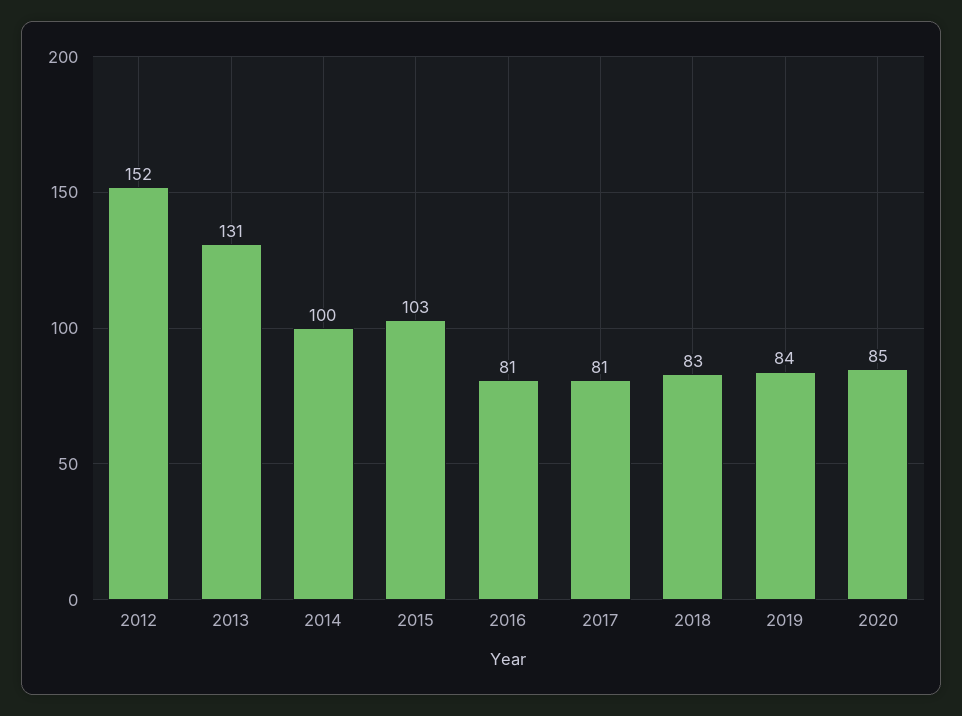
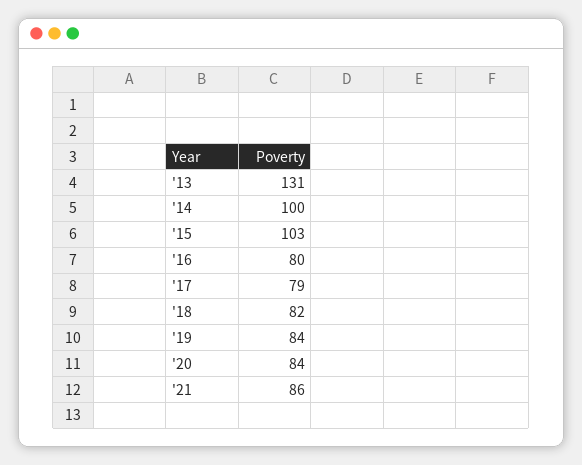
2012: 152 -> none
2016: 81 -> 80
2017: 81 -> 79
2018: 83 -> 82
2020: 85 -> 84
'21: none -> 86

